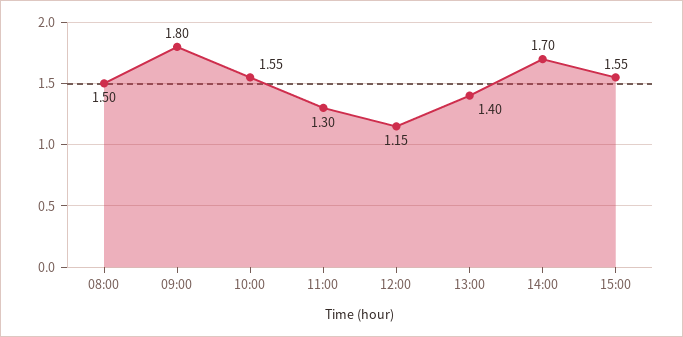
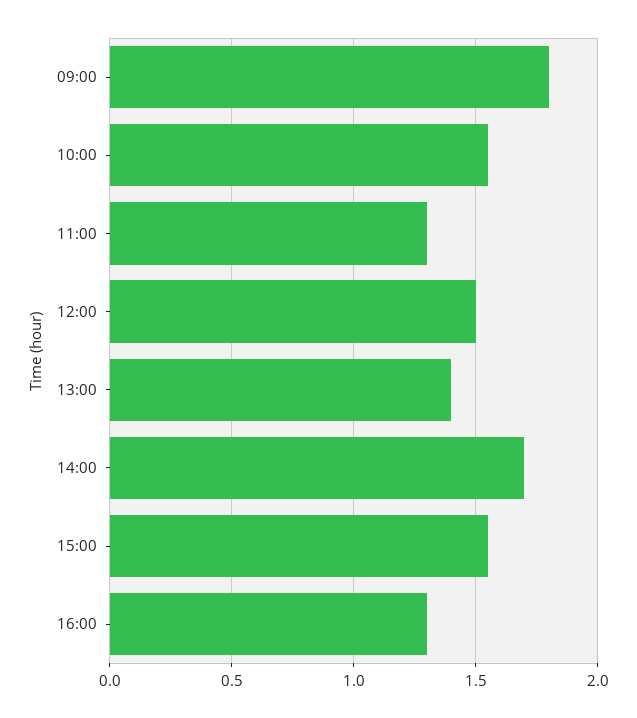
08:00: 1.5 -> none
12:00: 1.15 -> 1.5
16:00: none -> 1.3

